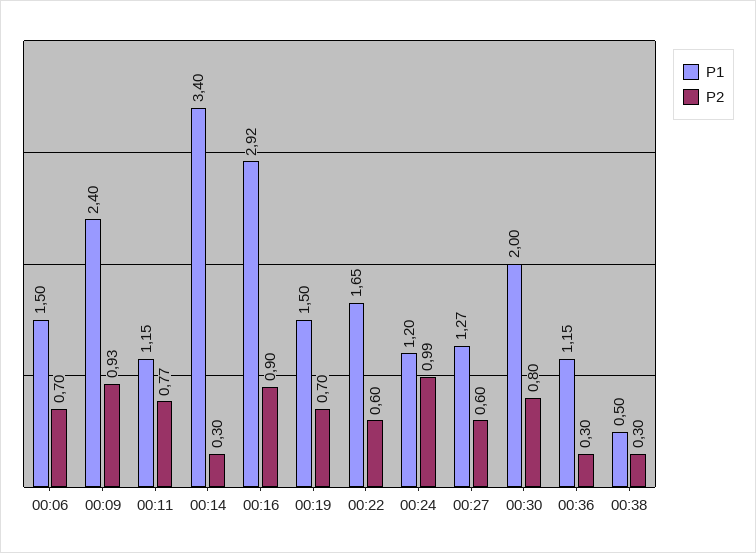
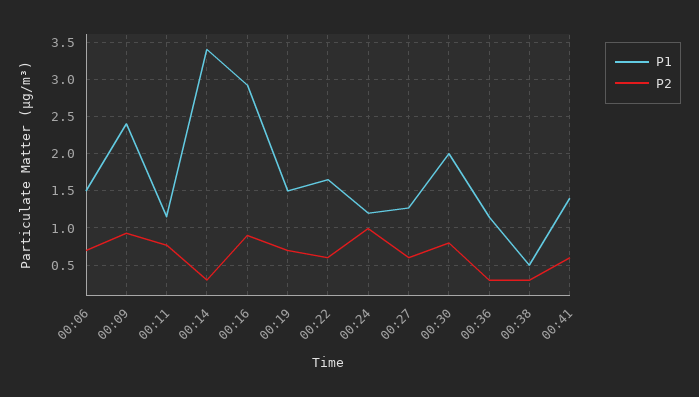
P1, 00:41: none -> 1.4
P2, 00:41: none -> 0.6

